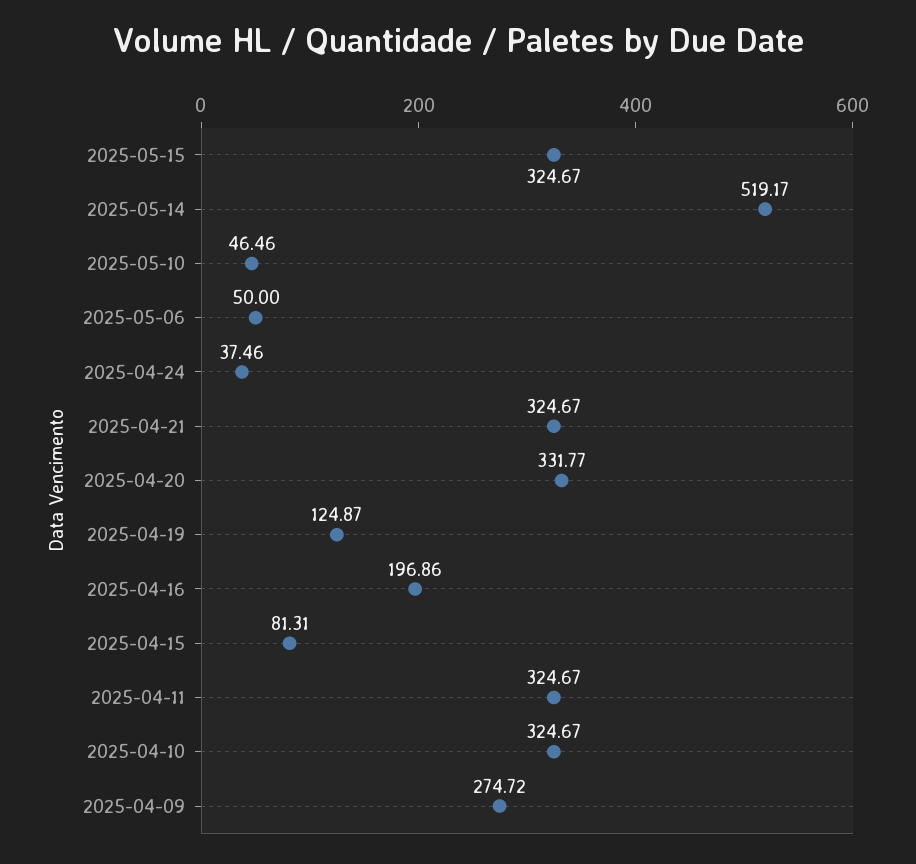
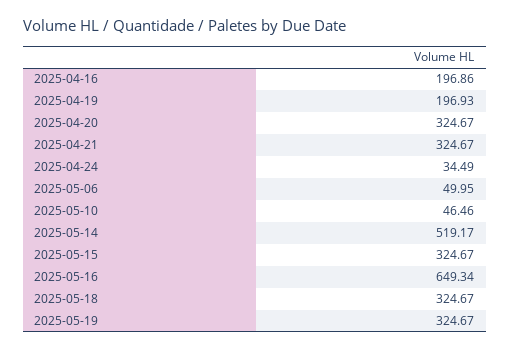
2025-05-06: 50 -> 49.95
2025-04-24: 37.46 -> 34.49
2025-04-20: 331.77 -> 324.67
2025-04-19: 124.87 -> 196.93
2025-04-15: 81.31 -> none
2025-04-11: 324.67 -> none
2025-04-10: 324.67 -> none
2025-04-09: 274.72 -> none
2025-05-16: none -> 649.34
2025-05-18: none -> 324.67
2025-05-19: none -> 324.67

